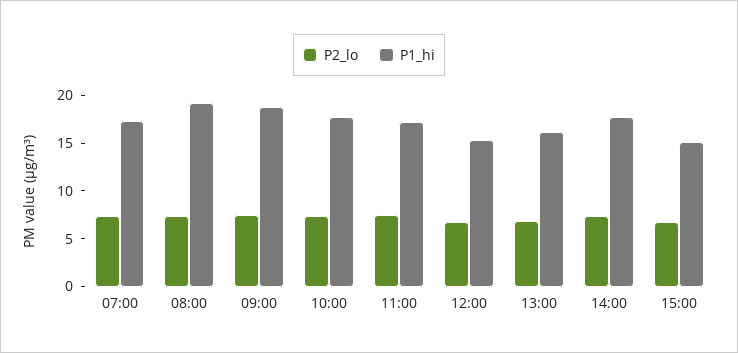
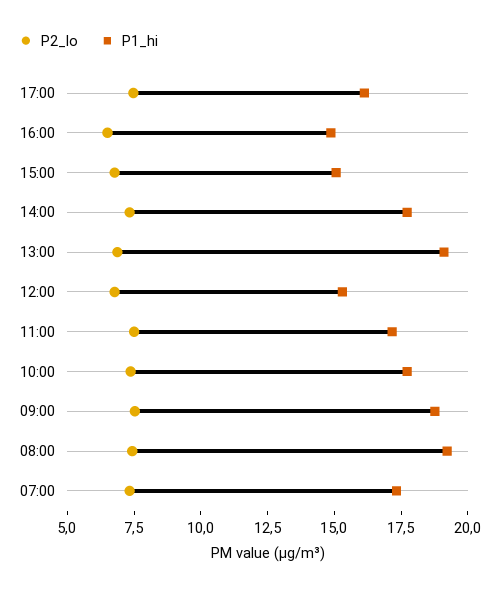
P1_hi, 13:00: 16 -> 19
P2_lo, 17:00: none -> 7.5
P1_hi, 17:00: none -> 16
P2_lo, 16:00: none -> 6.5
P1_hi, 16:00: none -> 15

